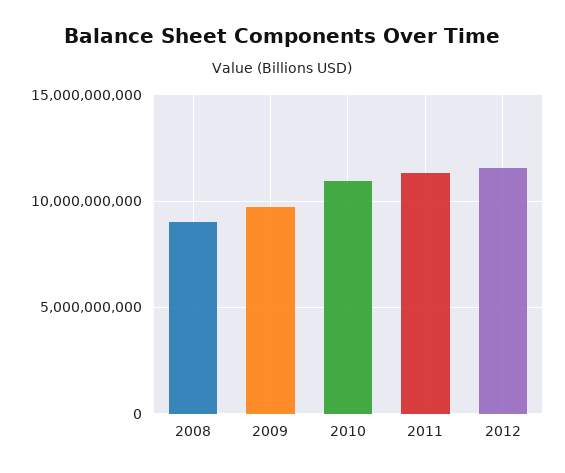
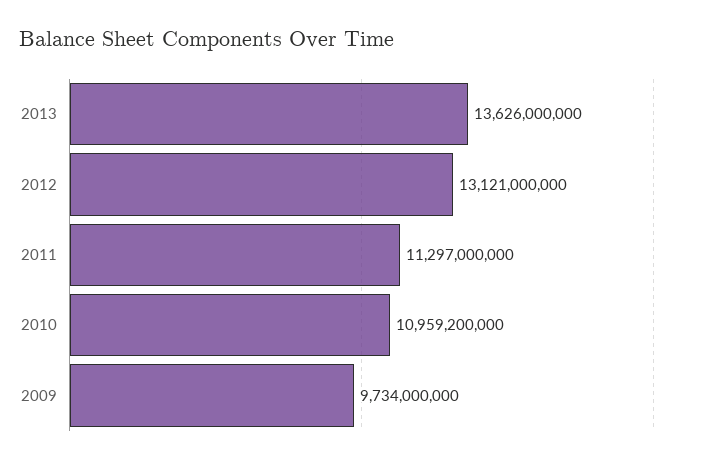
2008: 9000000000 -> none
2012: 11500000000 -> 13121000000
2013: none -> 13626000000

